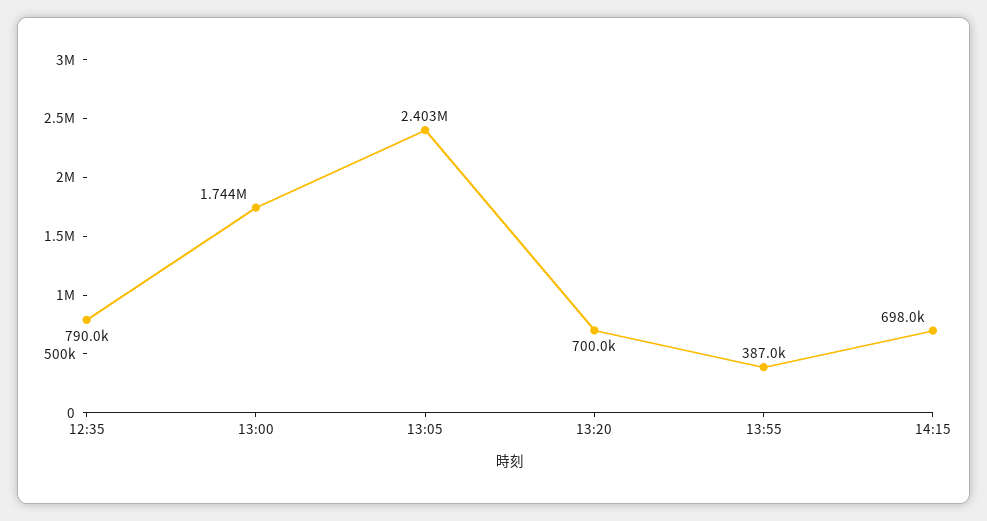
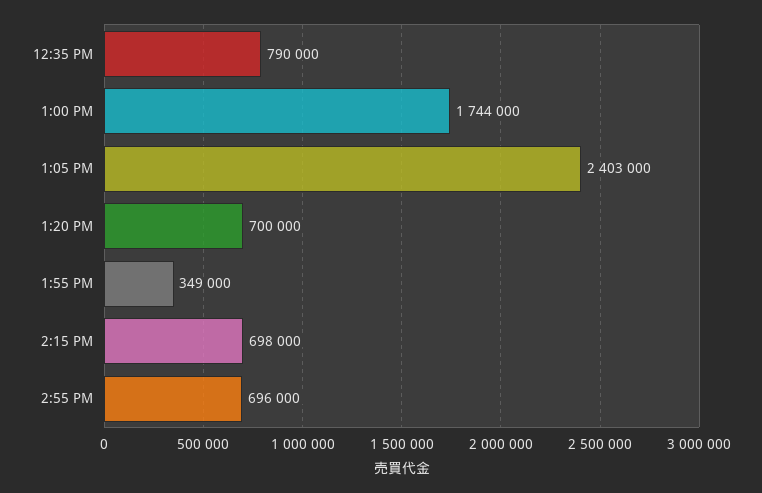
13:55: 387000 -> 349000
2:55 PM: none -> 696000

